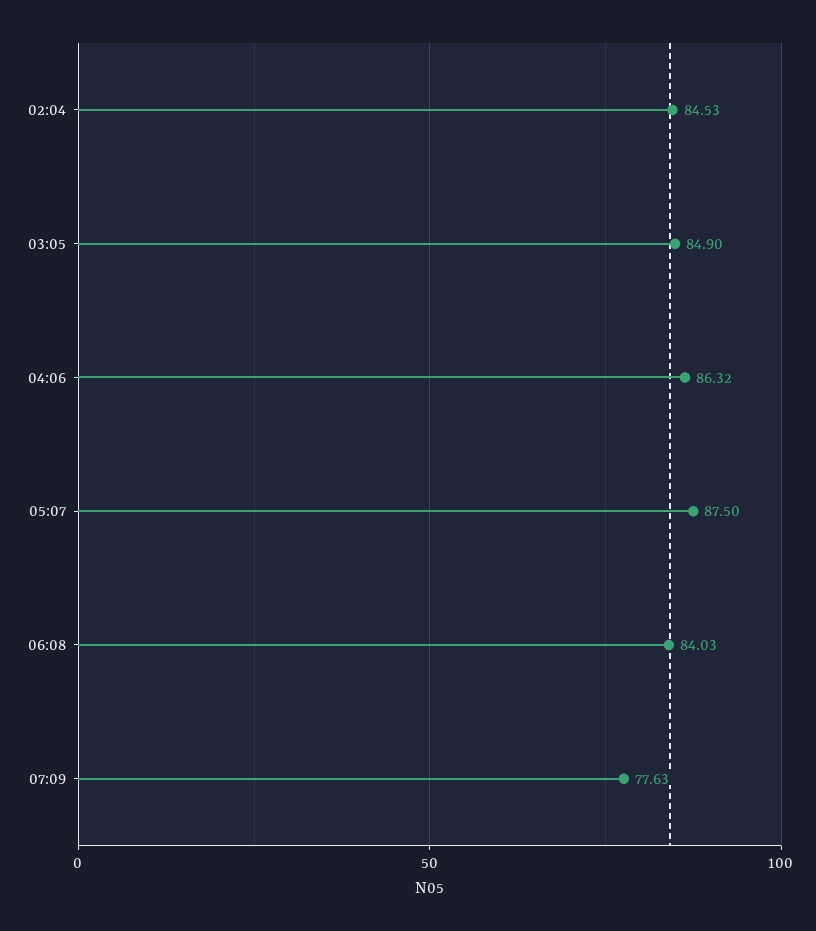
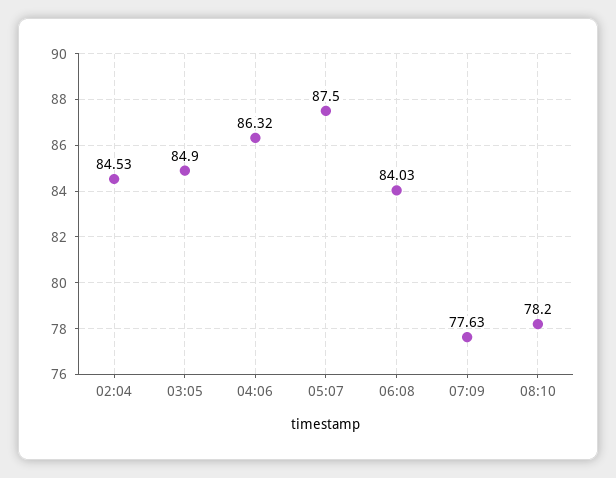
08:10: none -> 78.2

